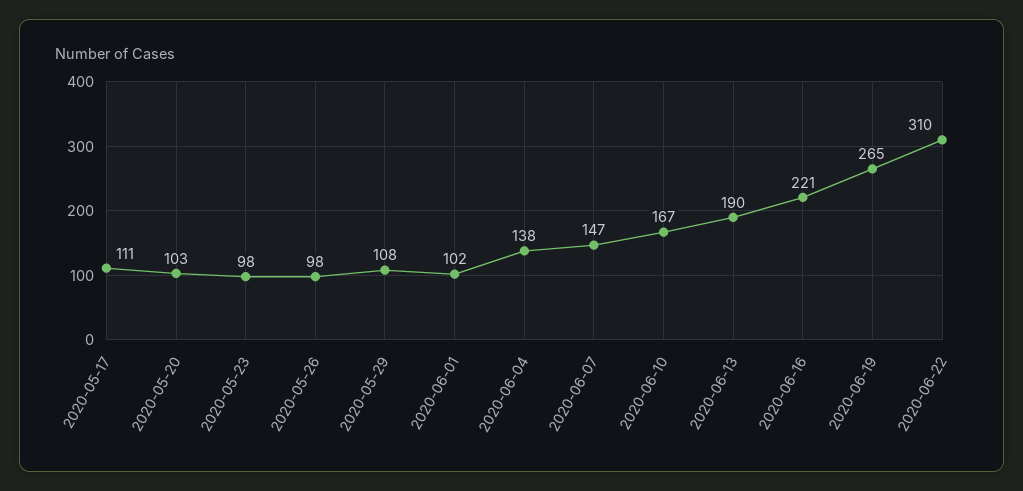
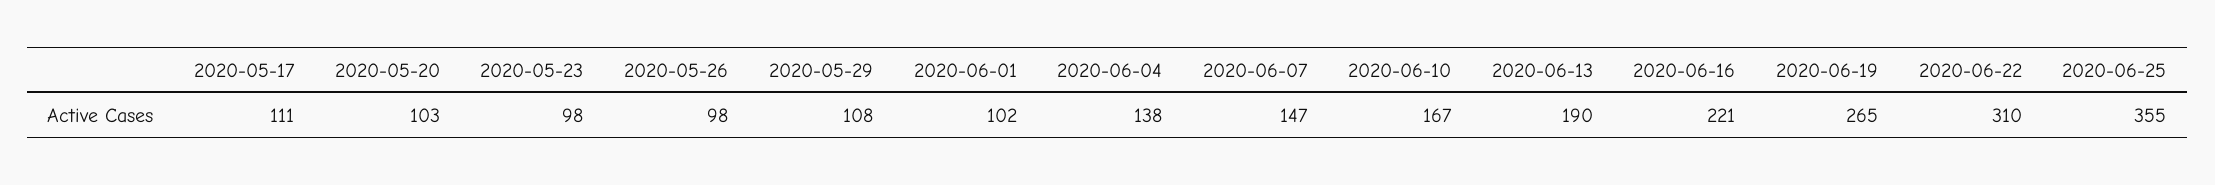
2020-06-25: none -> 355

